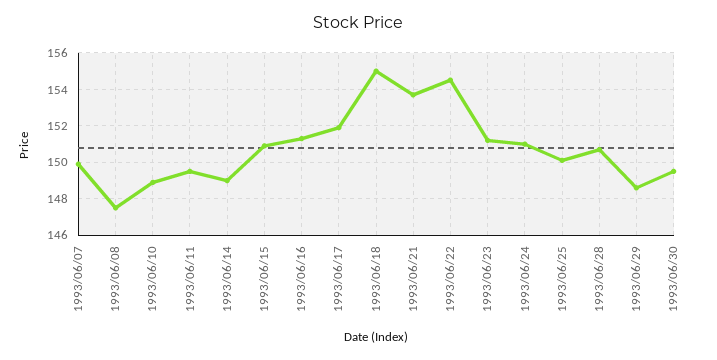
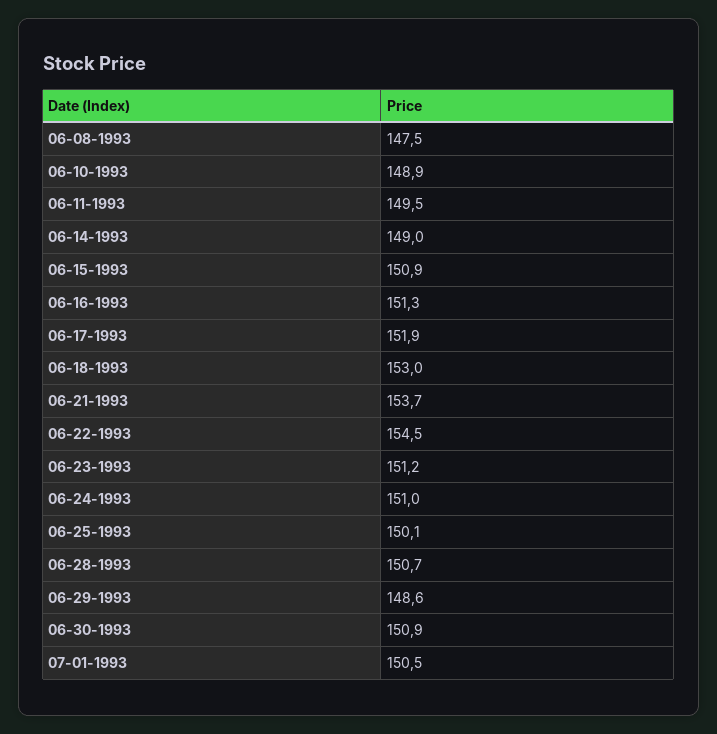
1993/06/07: 150 -> none
1993/06/18: 155 -> 153
1993/06/30: 149.5 -> 150.9
07-01-1993: none -> 150.5

